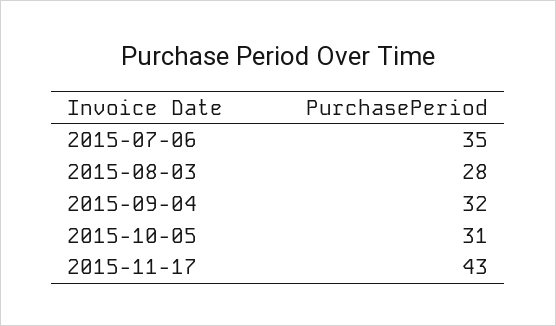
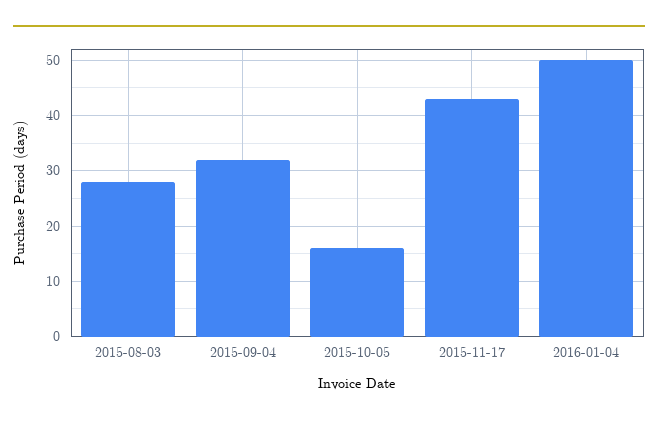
2015-07-06: 35 -> none
2015-10-05: 31 -> 15
2016-01-04: none -> 50

